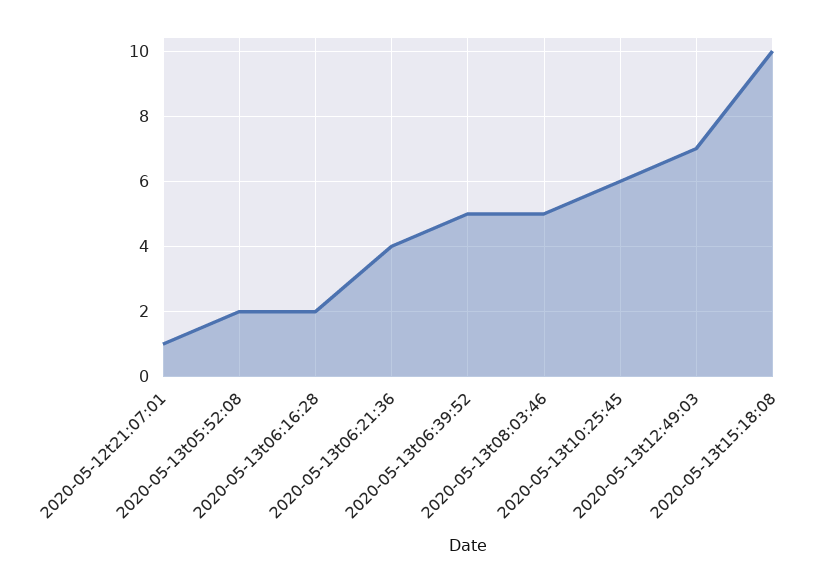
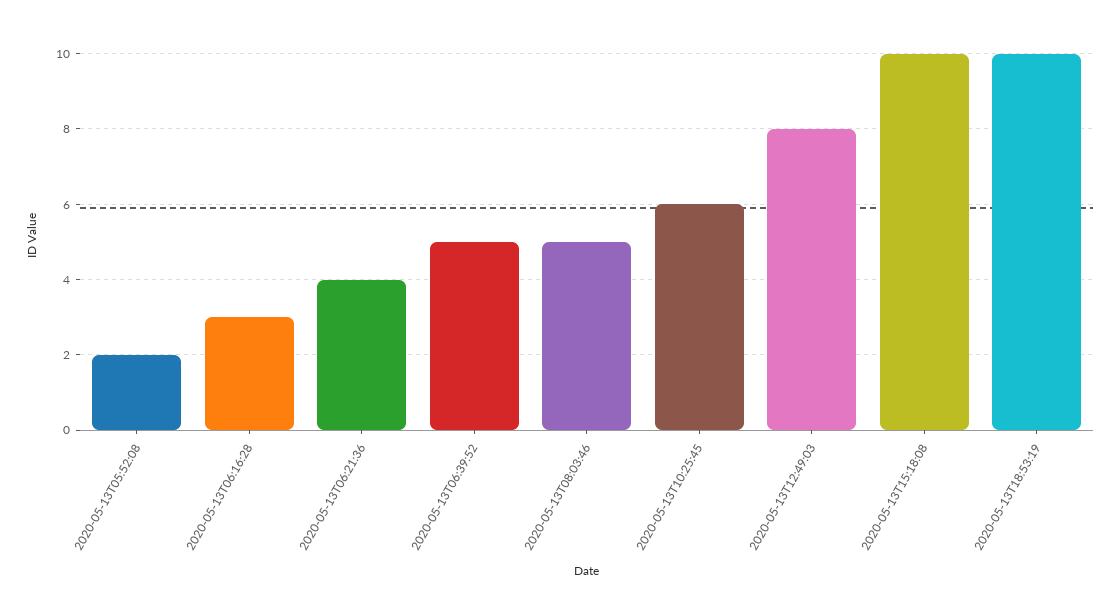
2020-05-12t21:07:01: 1 -> none
2020-05-13t06:16:28: 2 -> 3
2020-05-13t12:49:03: 7 -> 8
2020-05-13T18:53:19: none -> 10

